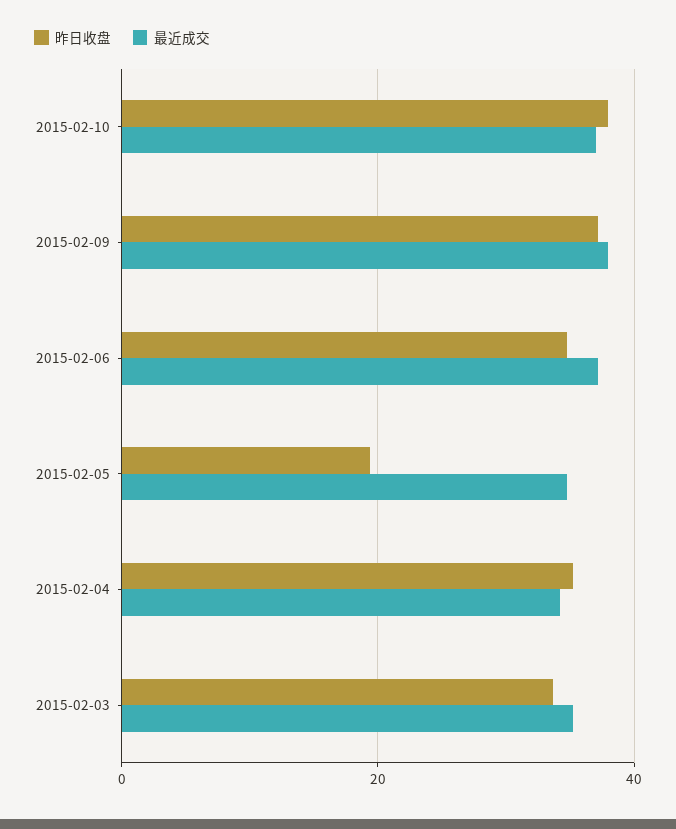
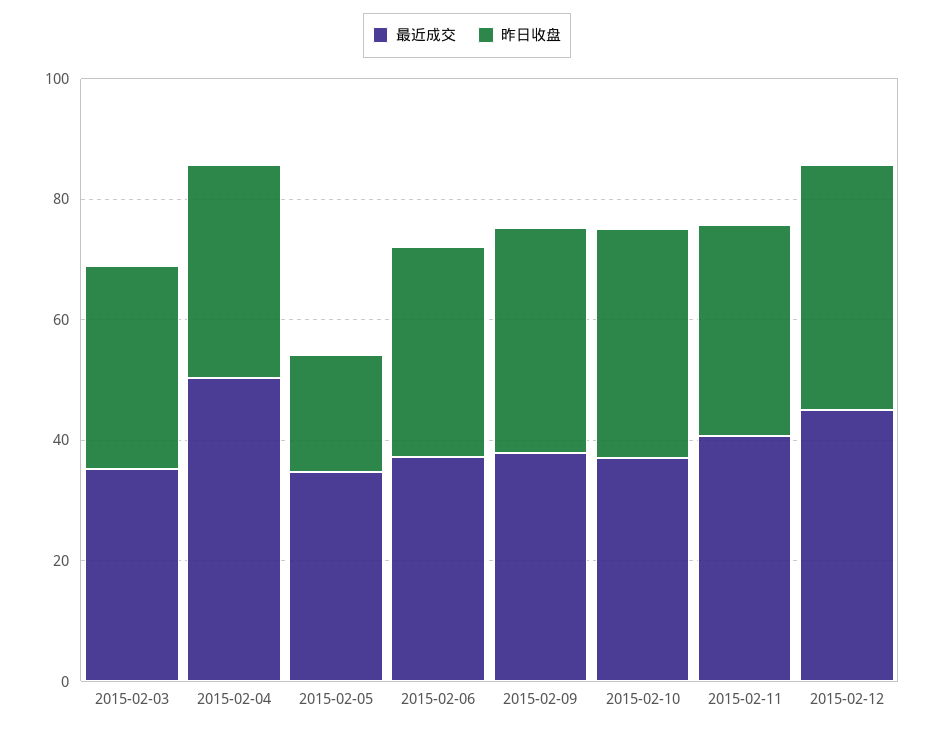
最近成交, 2015-02-04: 34 -> 50
最近成交, 2015-02-11: none -> 40
昨日收盘, 2015-02-11: none -> 35
最近成交, 2015-02-12: none -> 45
昨日收盘, 2015-02-12: none -> 40

